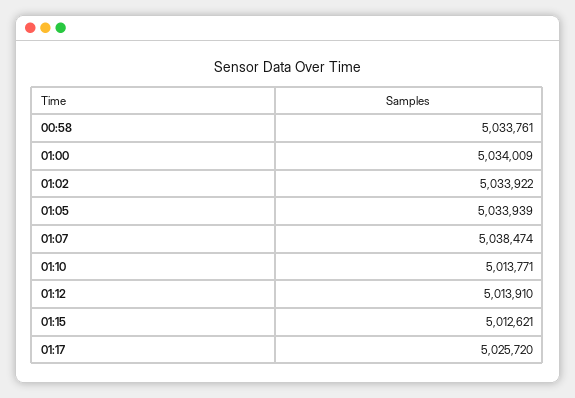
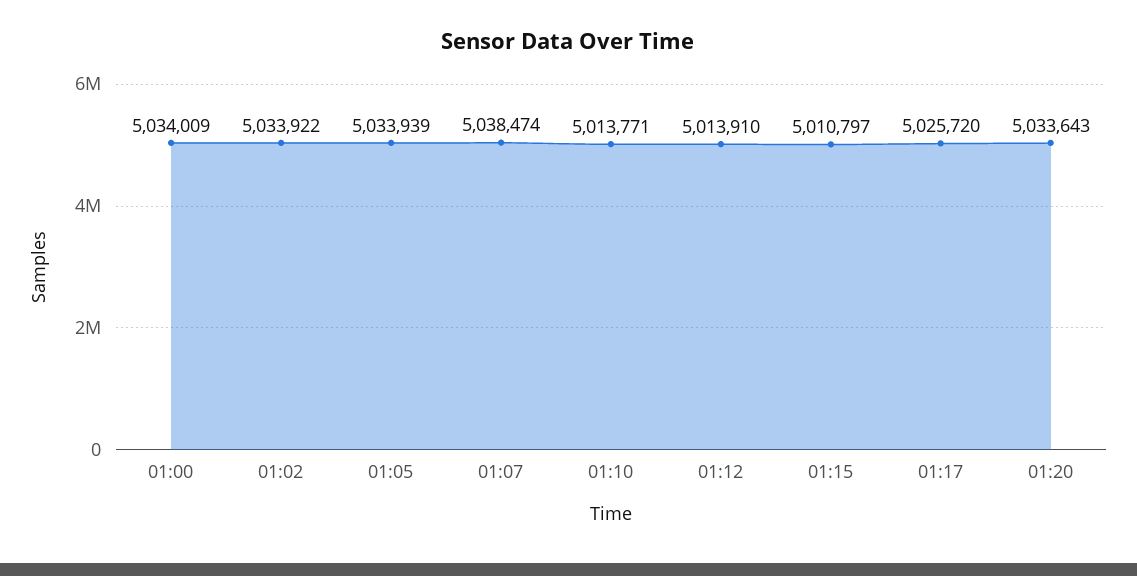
00:58: 5033761 -> none
01:15: 5012621 -> 5010797
01:20: none -> 5033643

